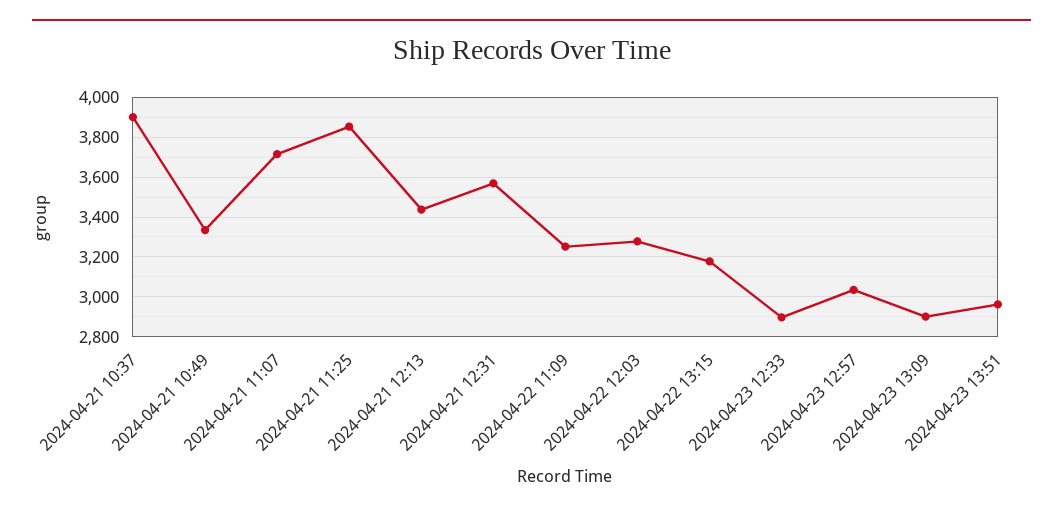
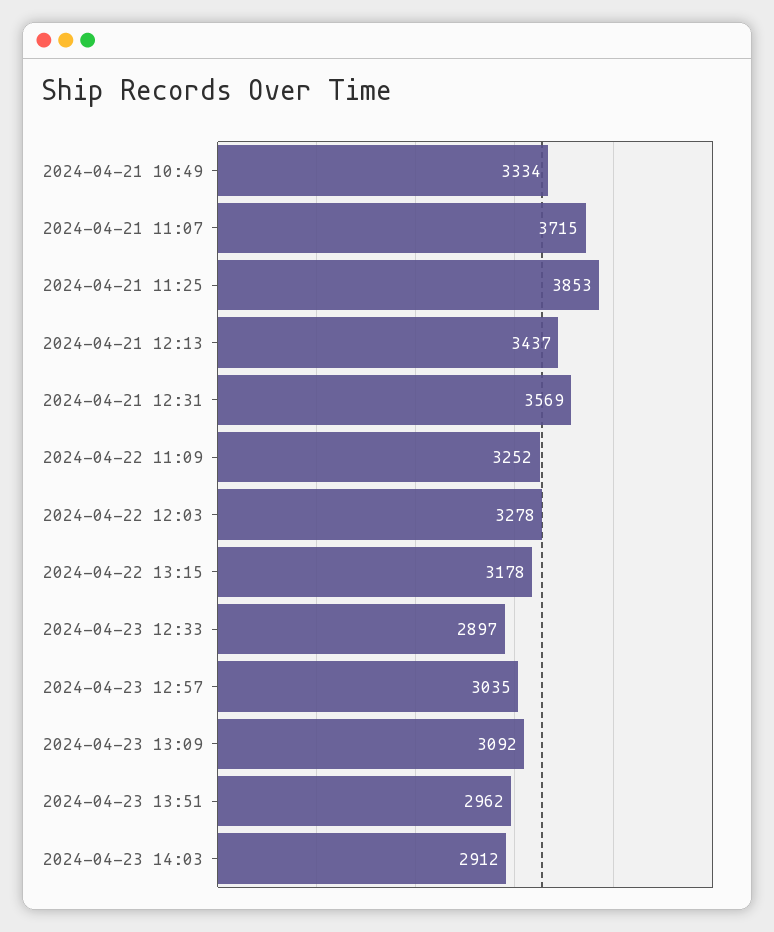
2024-04-21 10:37: 3900 -> none
2024-04-23 13:09: 2900 -> 3092
2024-04-23 14:03: none -> 2912

